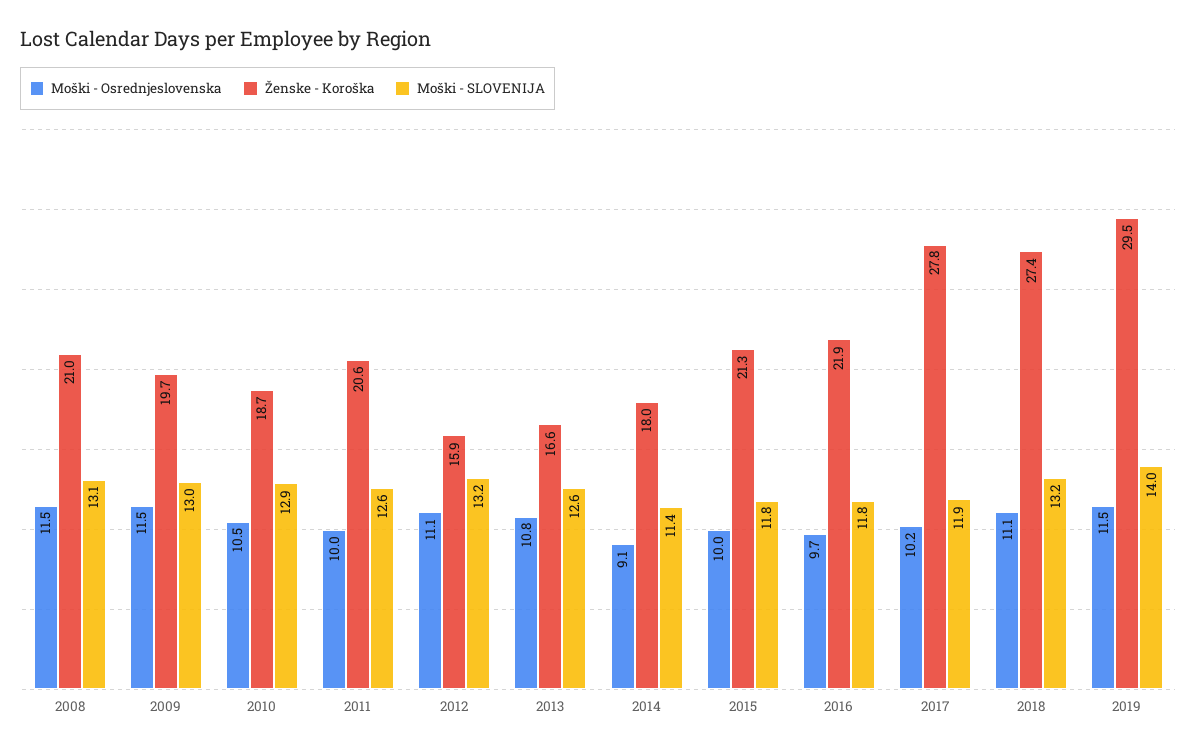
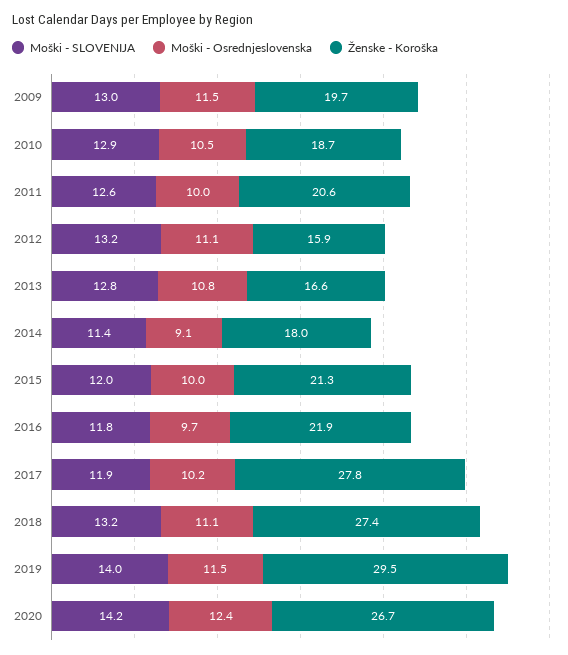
Moški - Osrednjeslovenska, 2008: 11.5 -> none
Ženske - Koroška, 2008: 21 -> none
Moški - SLOVENIJA, 2008: 13.1 -> none
Moški - SLOVENIJA, 2013: 12.6 -> 12.8
Moški - SLOVENIJA, 2015: 11.8 -> 12
Moški - SLOVENIJA, 2020: none -> 14.2
Moški - Osrednjeslovenska, 2020: none -> 12.4
Ženske - Koroška, 2020: none -> 26.7

